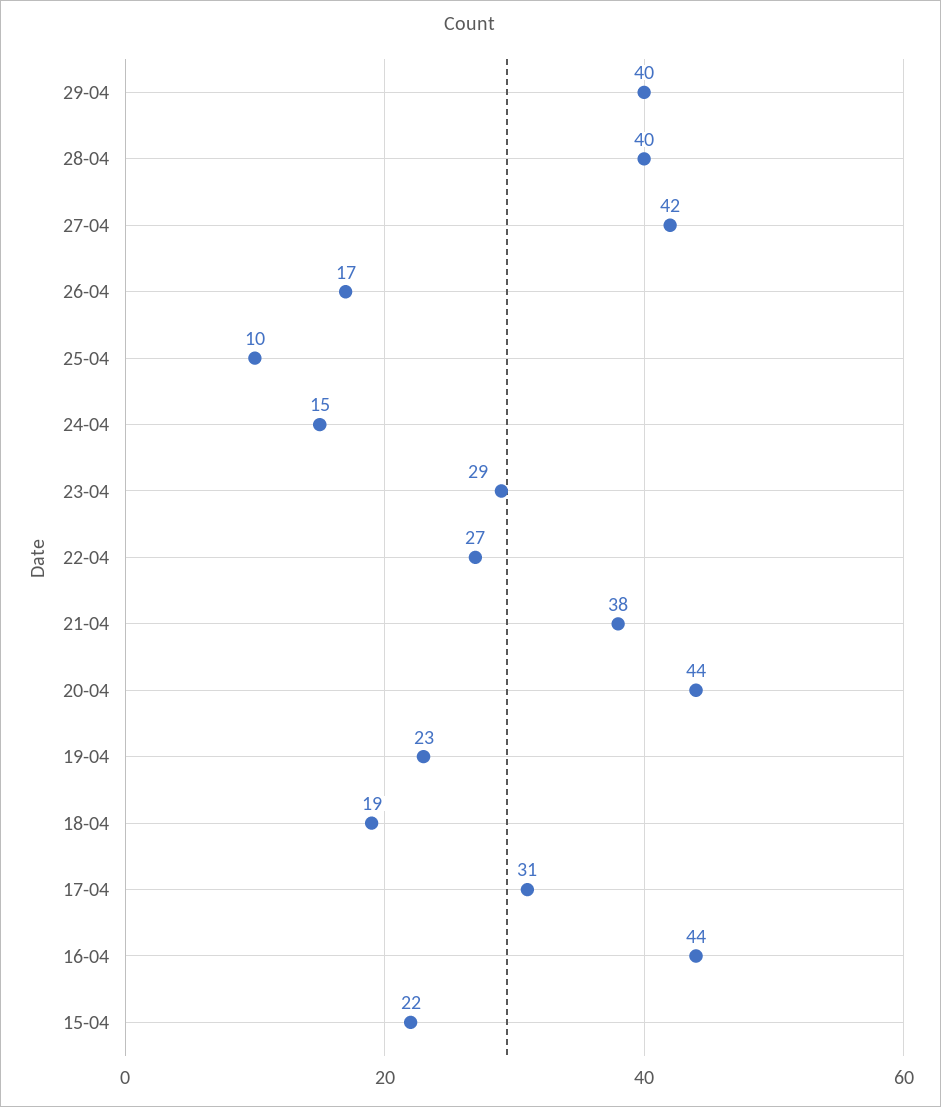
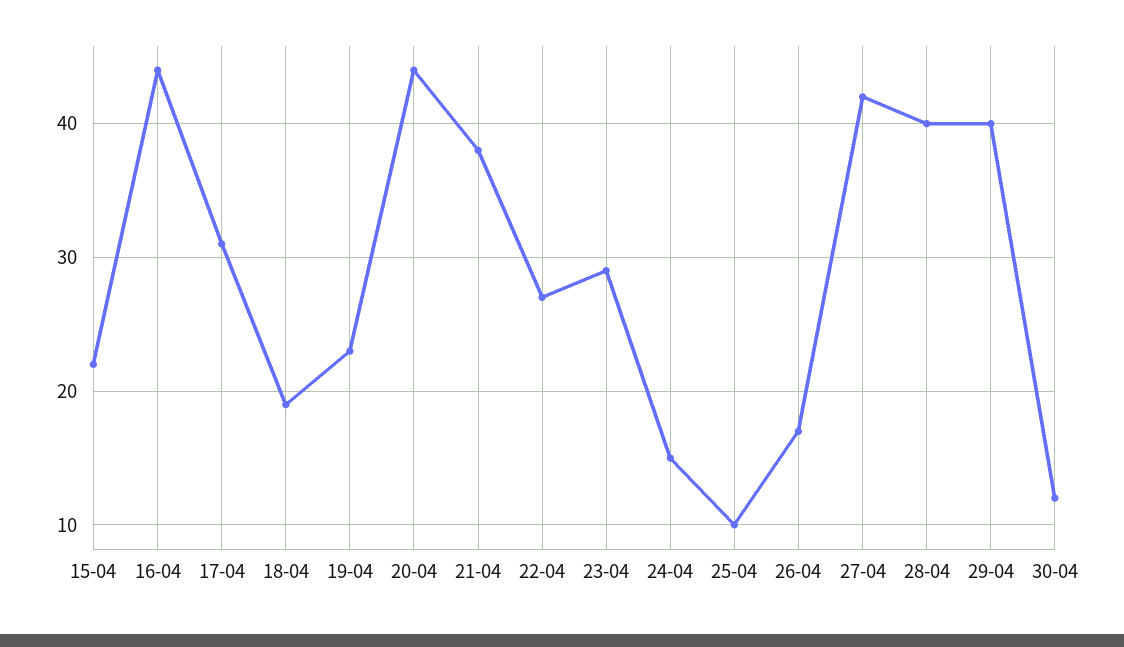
30-04: none -> 12

